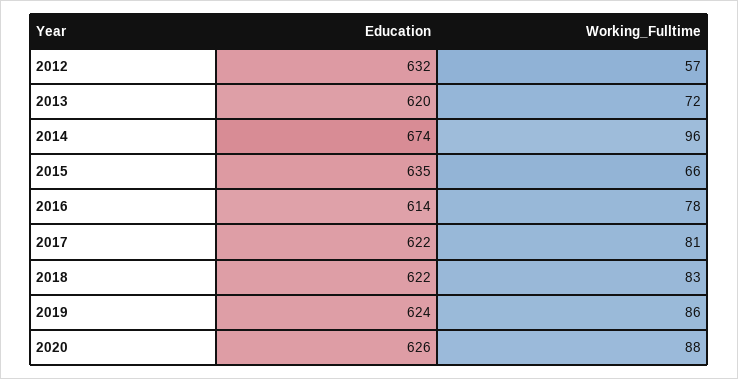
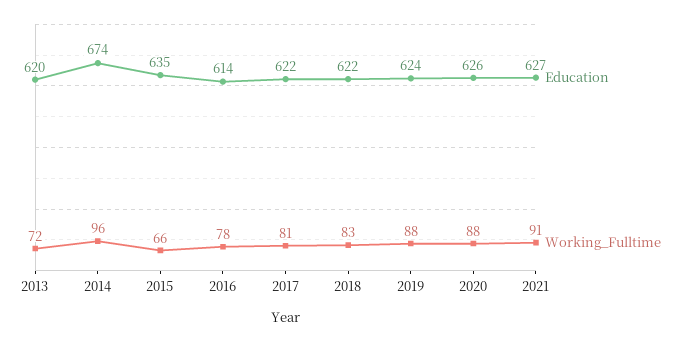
Education, 2012: 632 -> none
Working_Fulltime, 2012: 57 -> none
Working_Fulltime, 2019: 86 -> 88
Education, 2021: none -> 627
Working_Fulltime, 2021: none -> 91

